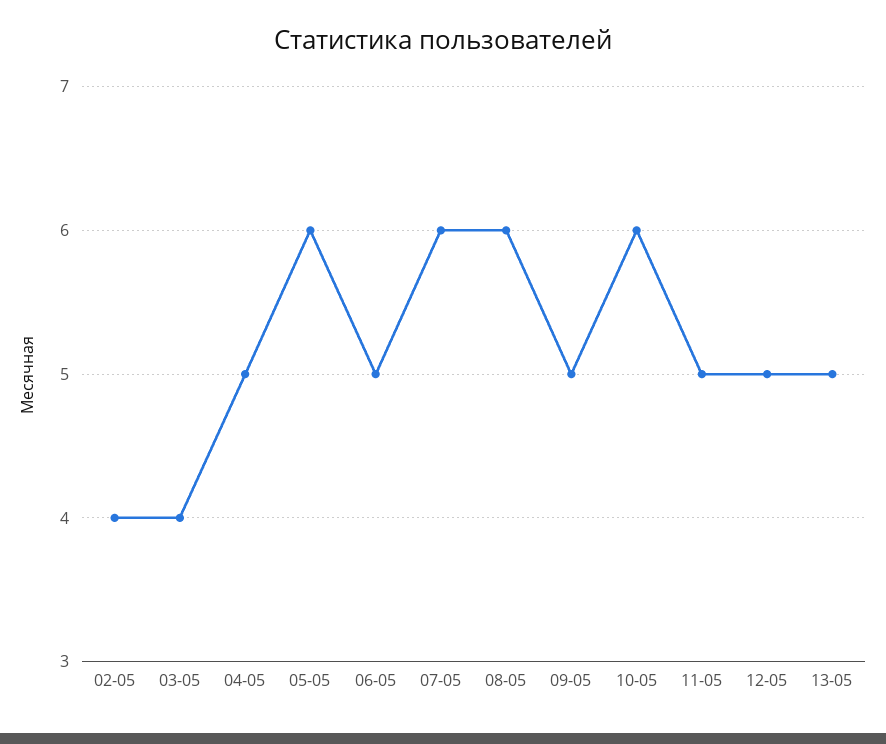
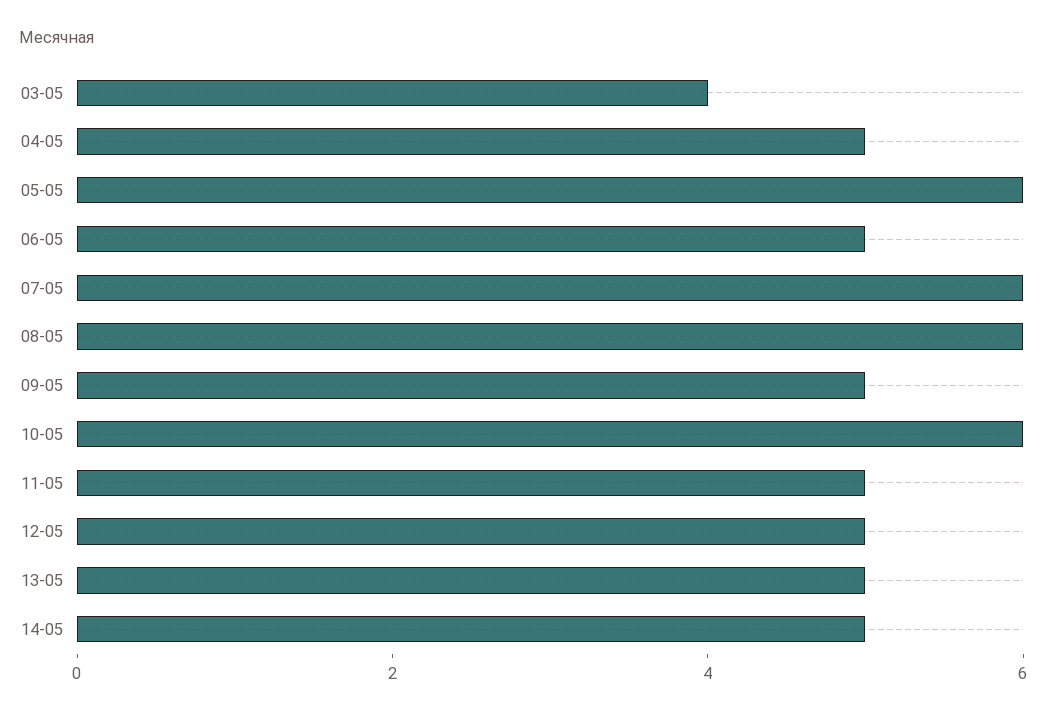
02-05: 4 -> none
14-05: none -> 5

